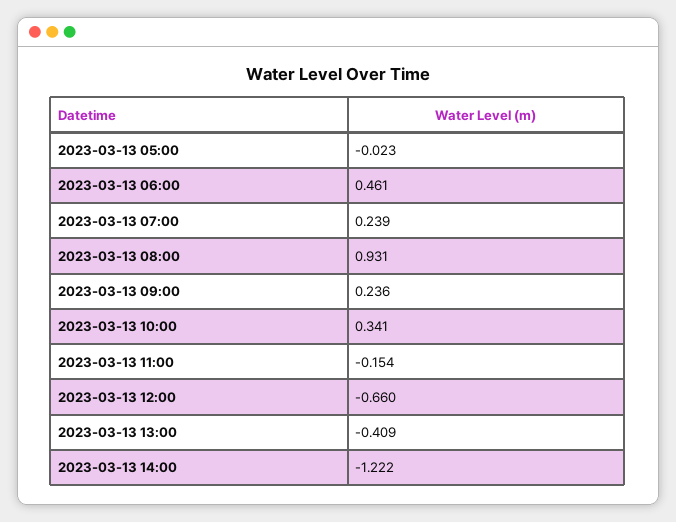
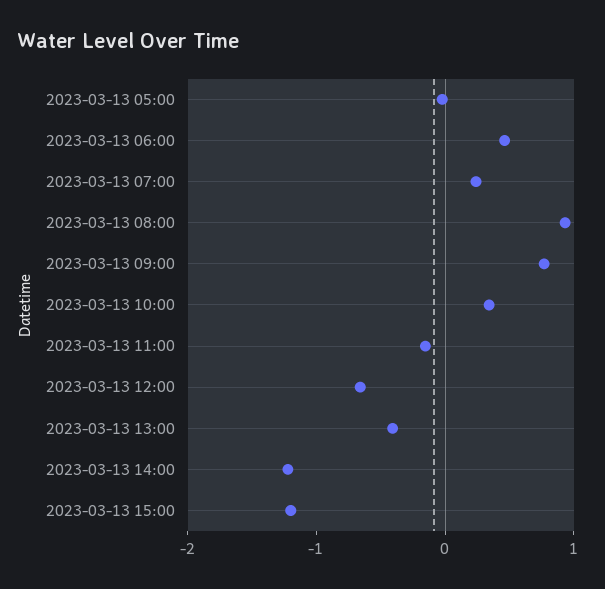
2023-03-13 09:00: 0.236 -> 0.8
2023-03-13 15:00: none -> -1.2

